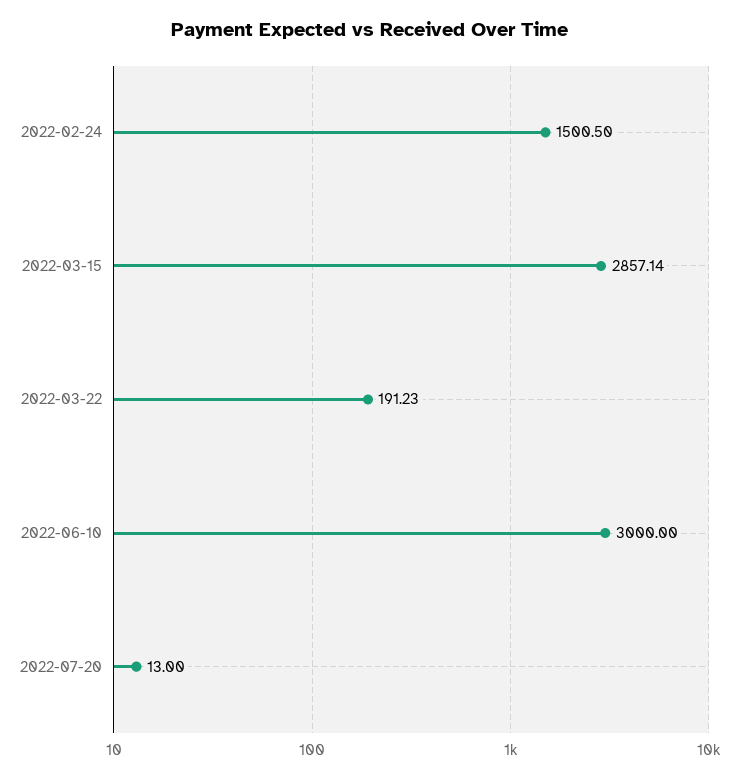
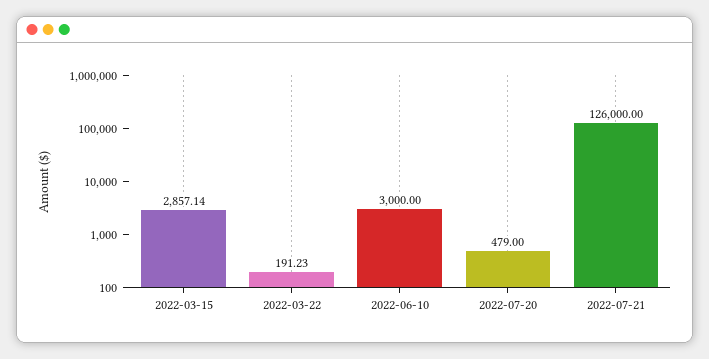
2022-02-24: 1500.5 -> none
2022-07-20: 13 -> 479
2022-07-21: none -> 126000

